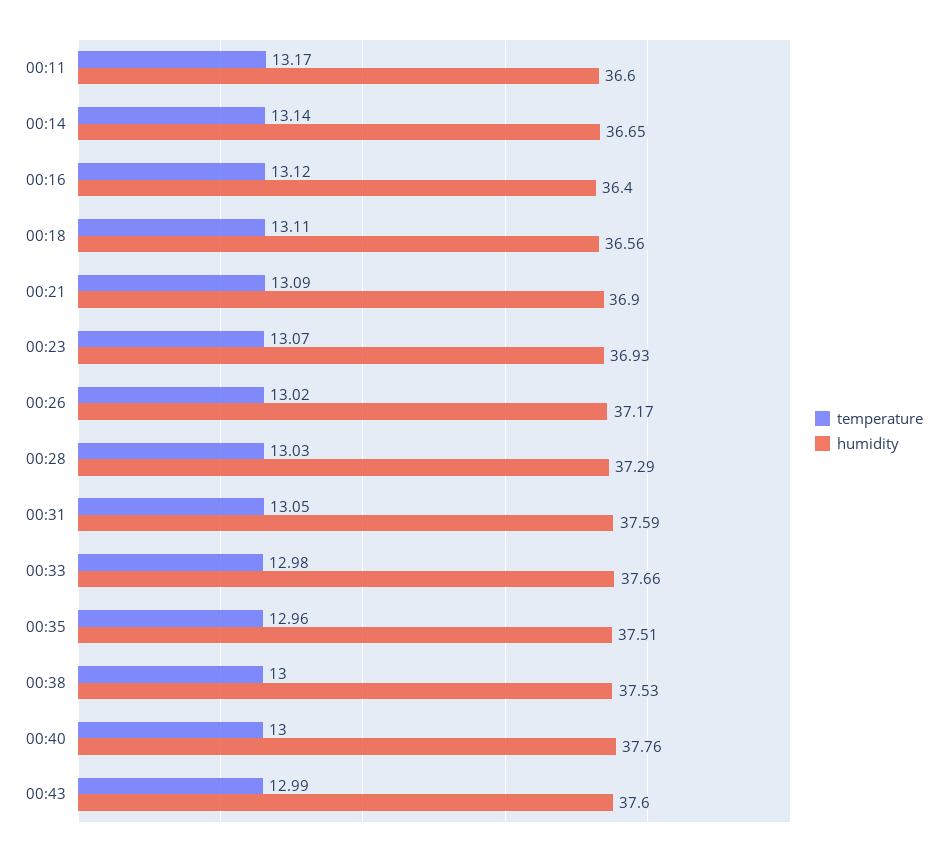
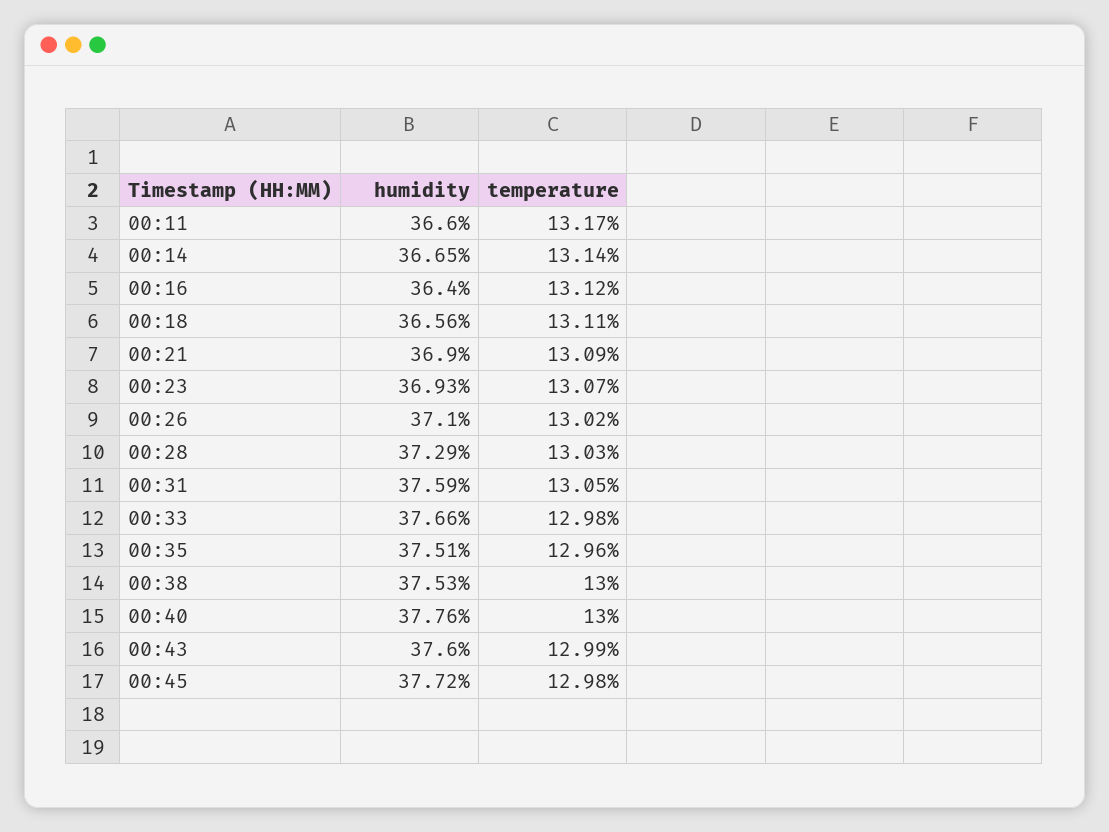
humidity, 00:26: 37.17 -> 37.1
humidity, 00:45: none -> 37.72
temperature, 00:45: none -> 12.98

